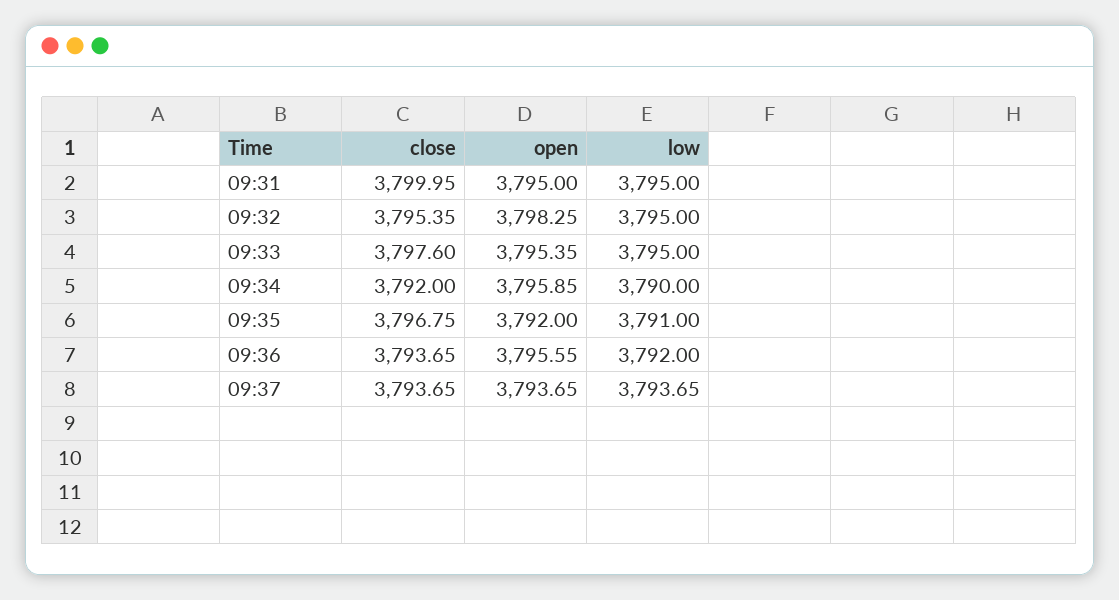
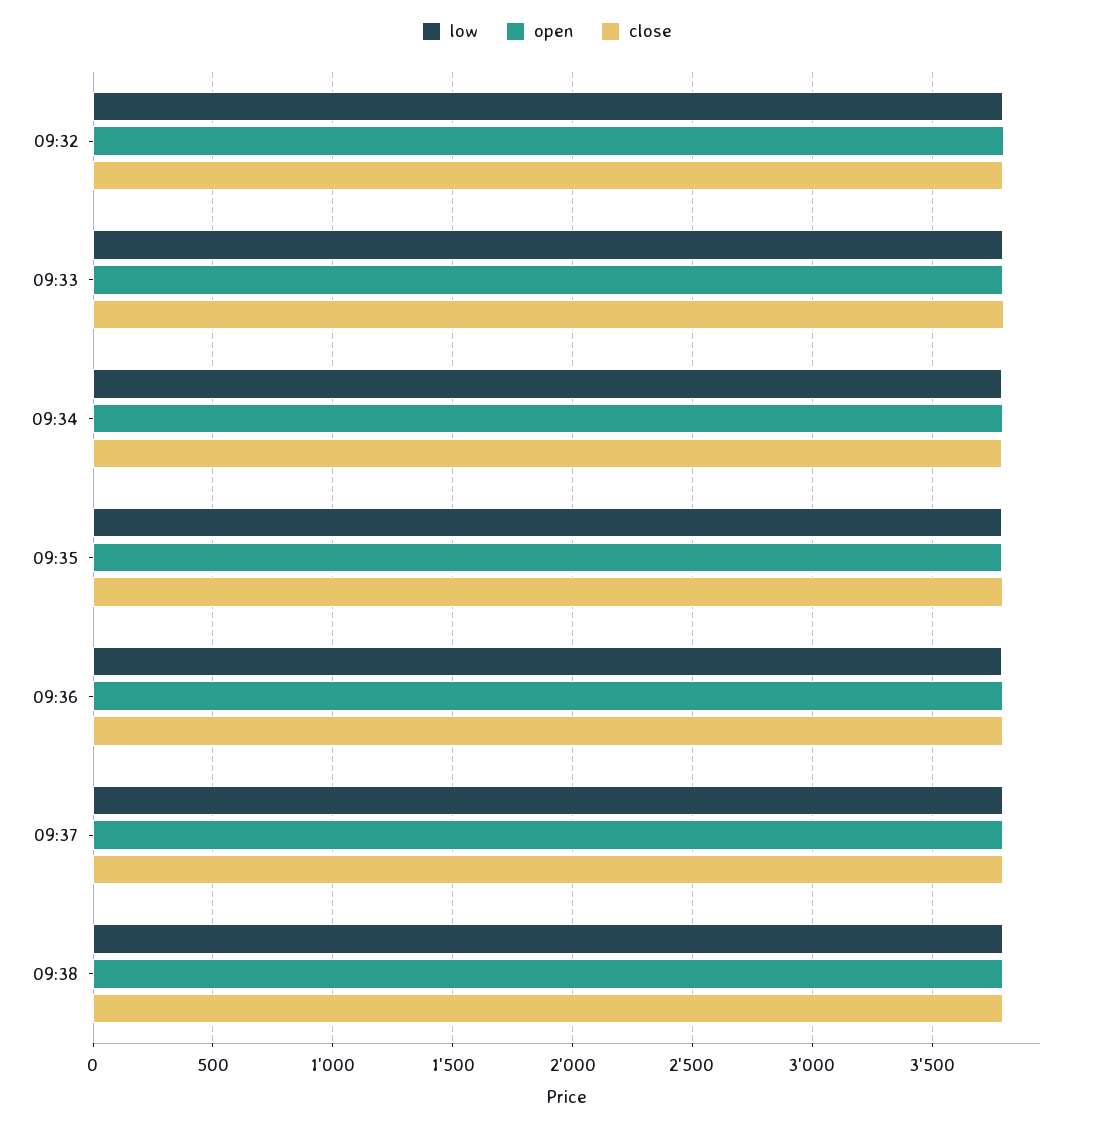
close, 09:31: 3799.95 -> none
open, 09:31: 3795 -> none
low, 09:31: 3795 -> none
low, 09:38: none -> 3800
open, 09:38: none -> 3800
close, 09:38: none -> 3800

